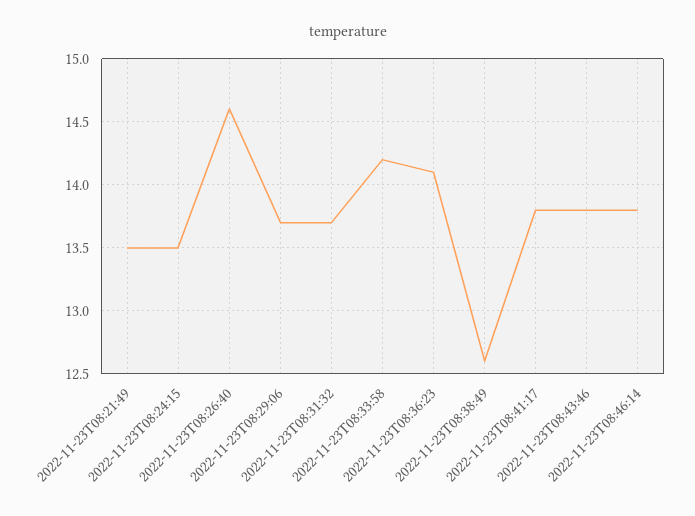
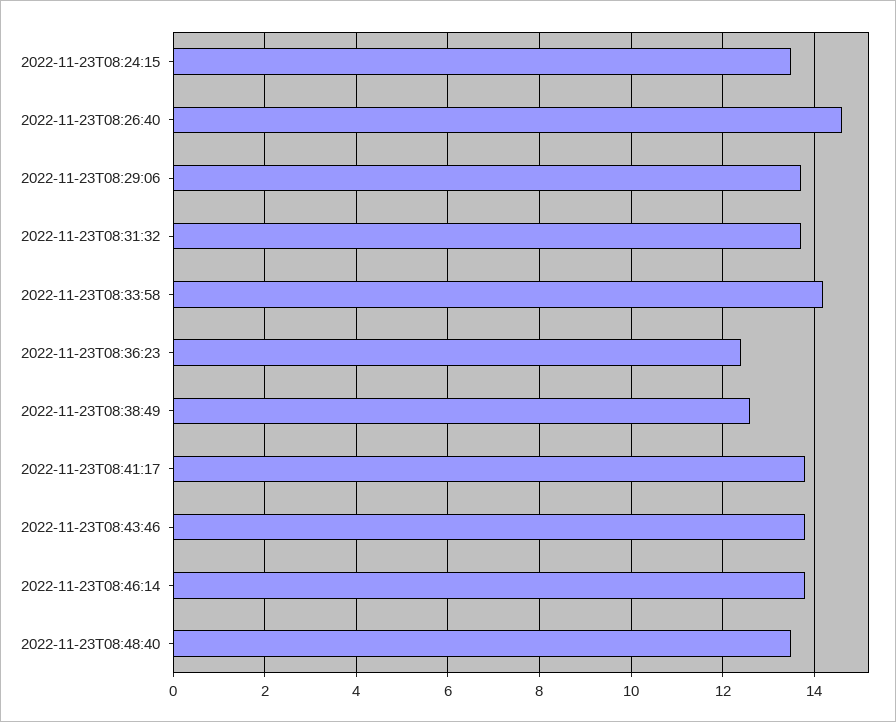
2022-11-23T08:21:49: 13.5 -> none
2022-11-23T08:36:23: 14.1 -> 12.5
2022-11-23T08:48:40: none -> 13.5

